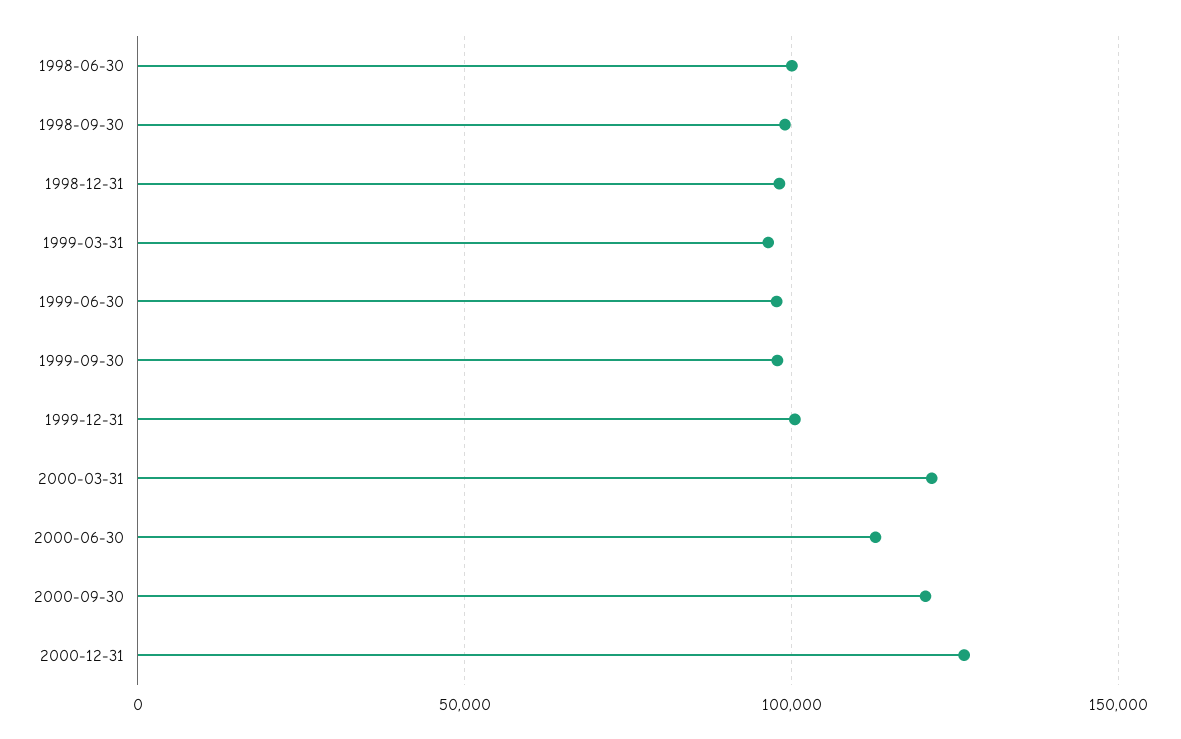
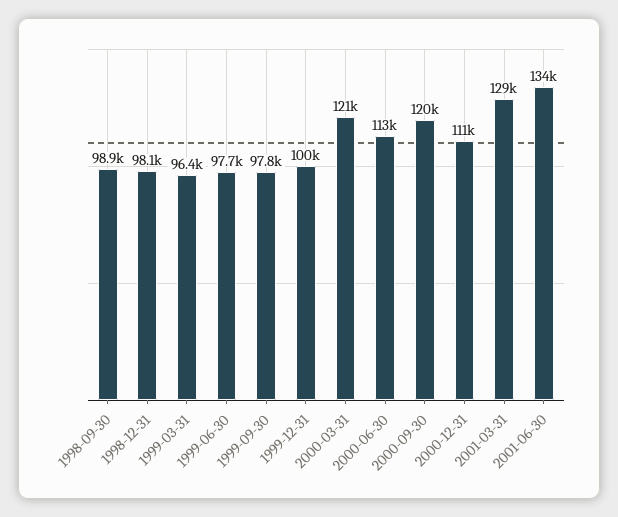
1998-06-30: 100000 -> none
2000-12-31: 125000 -> 111000
2001-03-31: none -> 129000
2001-06-30: none -> 134000

